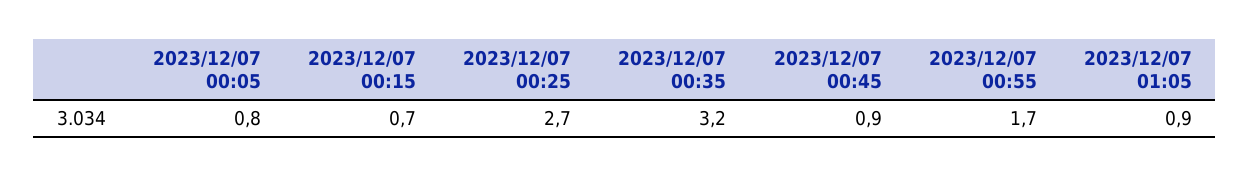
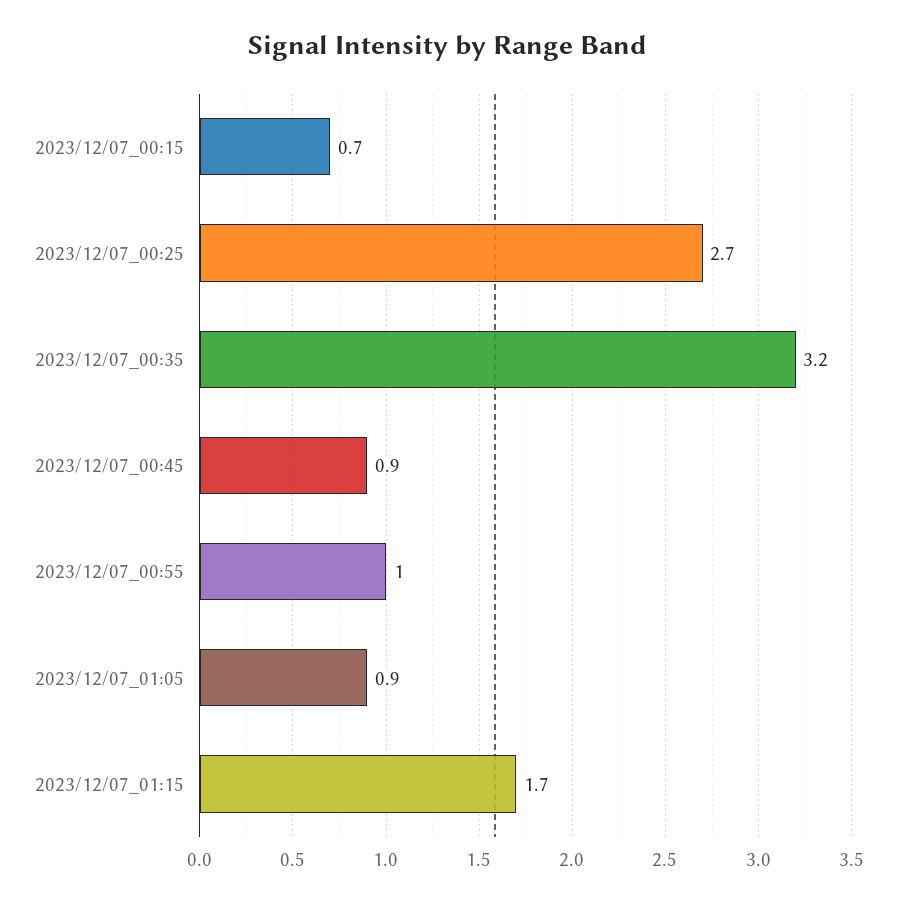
2023/12/07 00:05: 0.8 -> none
2023/12/07 00:55: 1.7 -> 1
2023/12/07_01:15: none -> 1.7

